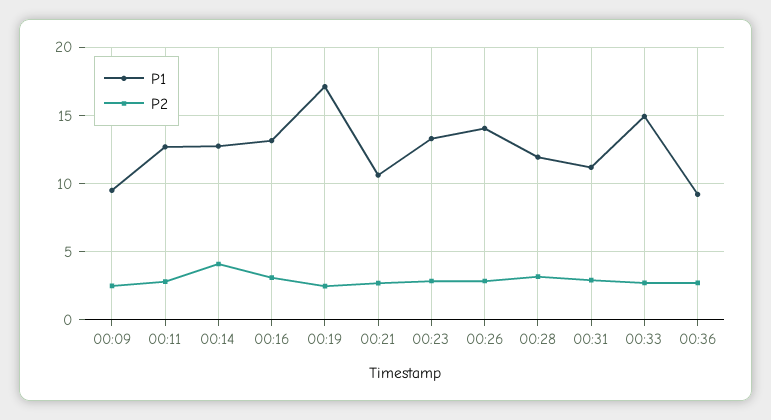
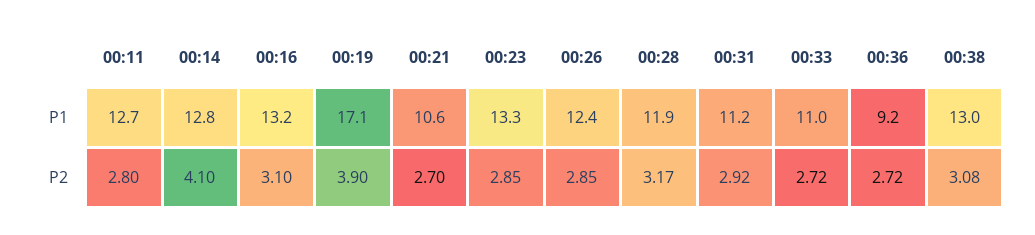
P1, 00:09: 9.5 -> none
P2, 00:09: 2.5 -> none
P2, 00:19: 2.5 -> 3.9
P1, 00:26: 14 -> 12.4
P1, 00:33: 15 -> 11
P1, 00:38: none -> 13
P2, 00:38: none -> 3.08

